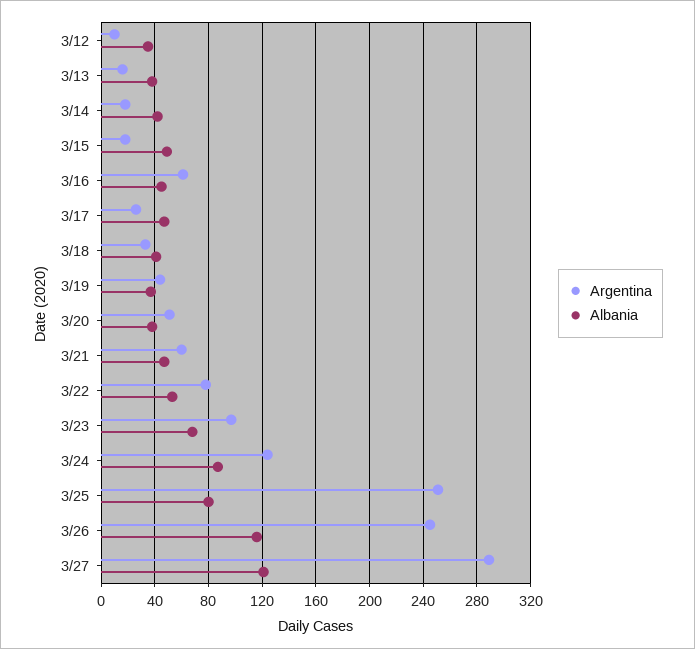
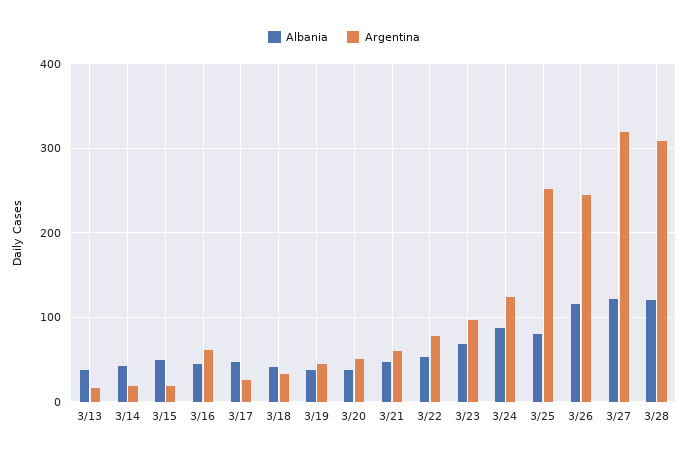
Argentina, 3/12: 10 -> none
Albania, 3/12: 35 -> none
Argentina, 3/27: 290 -> 320
Albania, 3/28: none -> 120
Argentina, 3/28: none -> 310

